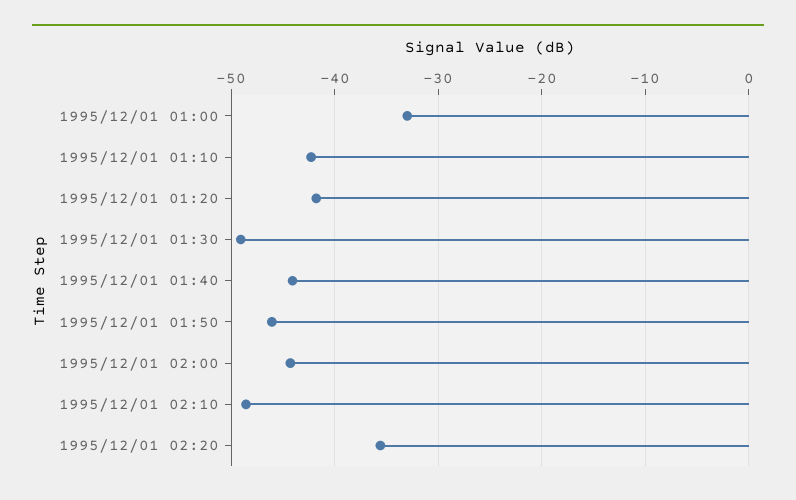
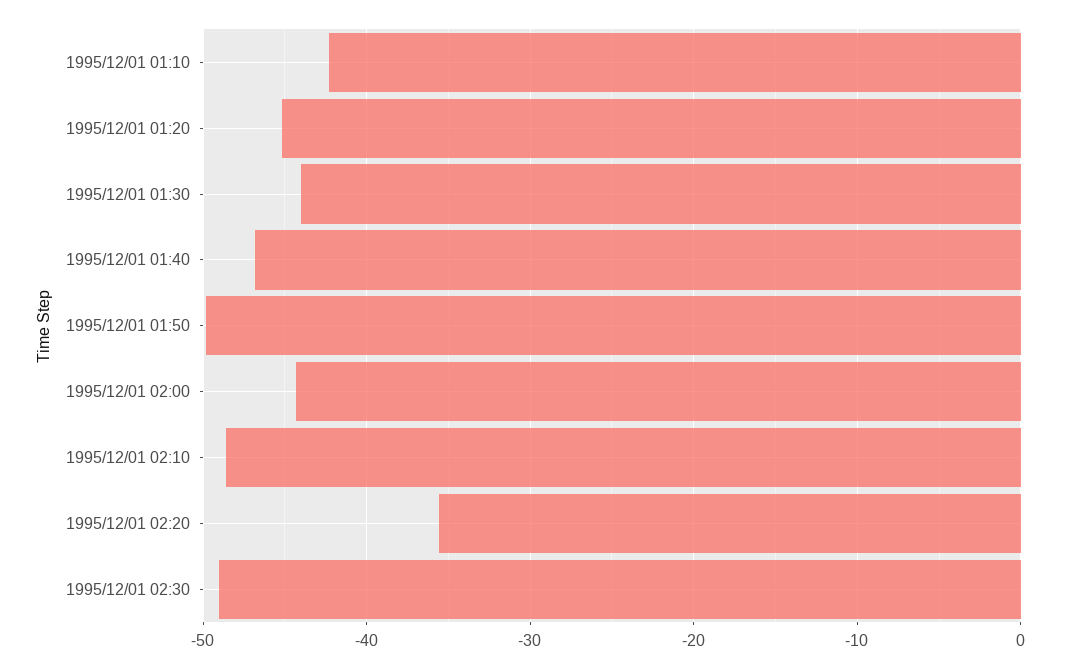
1995/12/01 01:00: -33 -> none
1995/12/01 01:20: -42 -> -45
1995/12/01 01:30: -49 -> -44
1995/12/01 01:40: -44 -> -47
1995/12/01 01:50: -46 -> -50
1995/12/01 02:30: none -> -49

